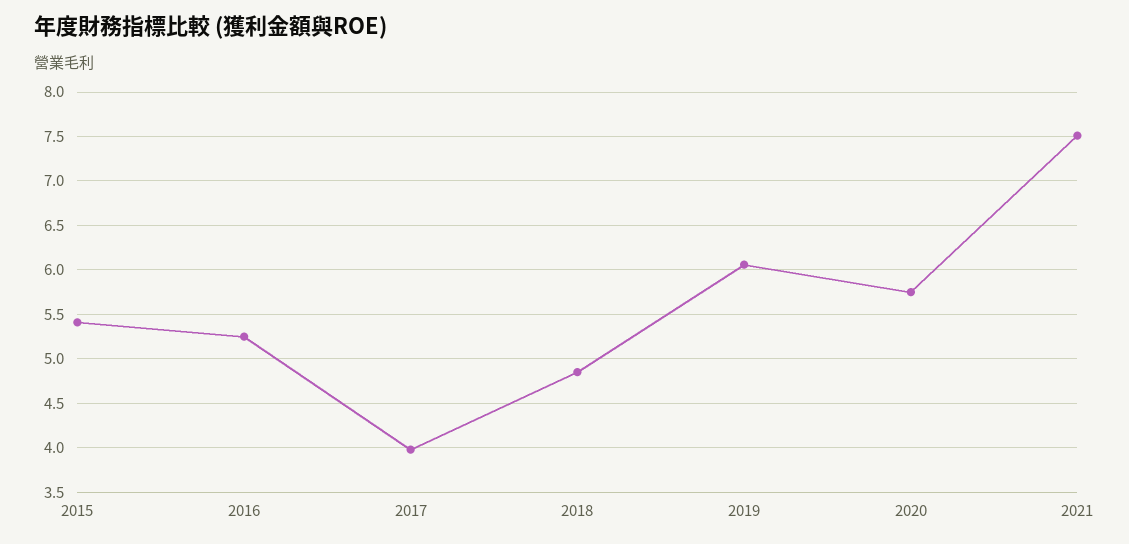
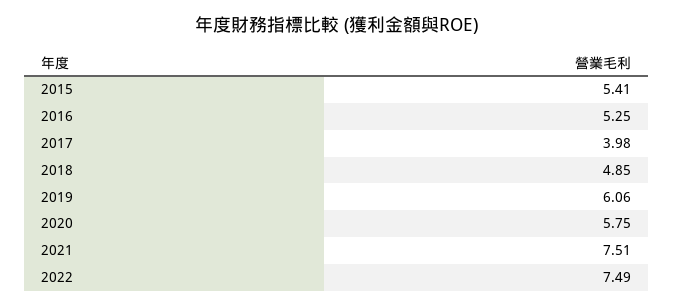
2022: none -> 7.49

